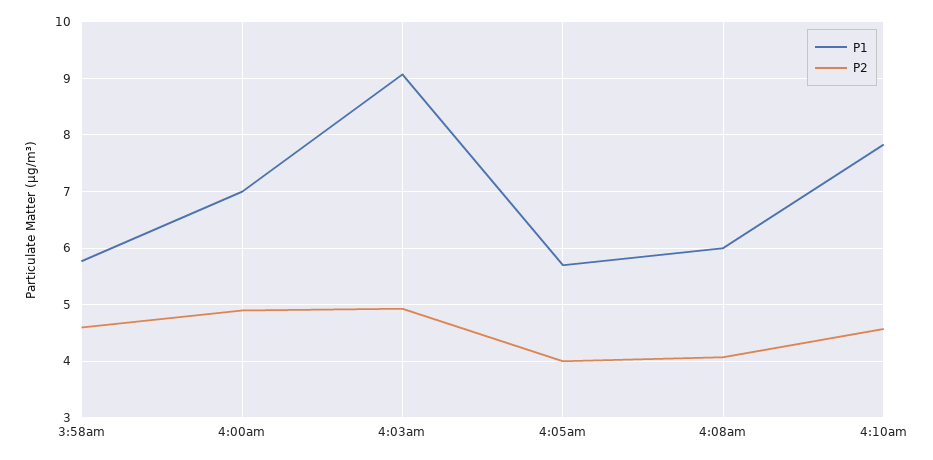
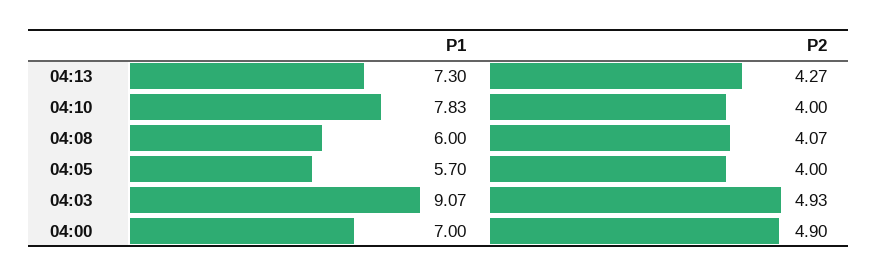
P1, 3:58am: 5.8 -> none
P2, 3:58am: 4.6 -> none
P2, 4:10am: 4.6 -> 4
P1, 04:13: none -> 7.3
P2, 04:13: none -> 4.27

